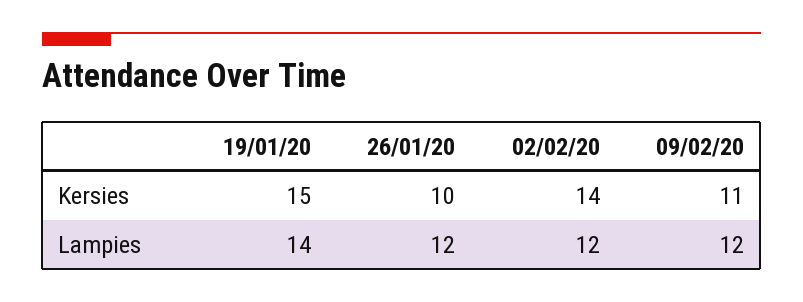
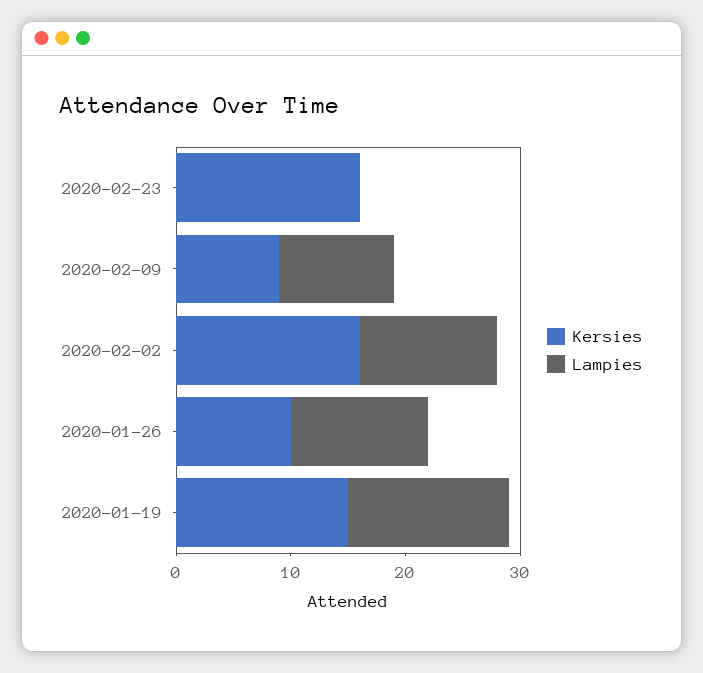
Kersies, 02/02/20: 14 -> 16
Kersies, 09/02/20: 11 -> 9
Lampies, 09/02/20: 12 -> 10
Kersies, 2020-02-23: none -> 16
Lampies, 2020-02-23: none -> 0

